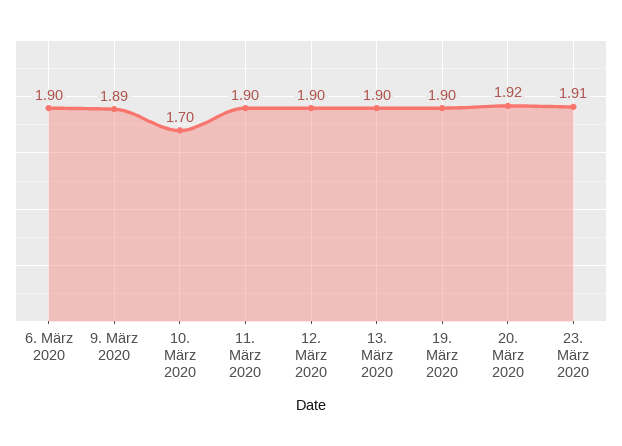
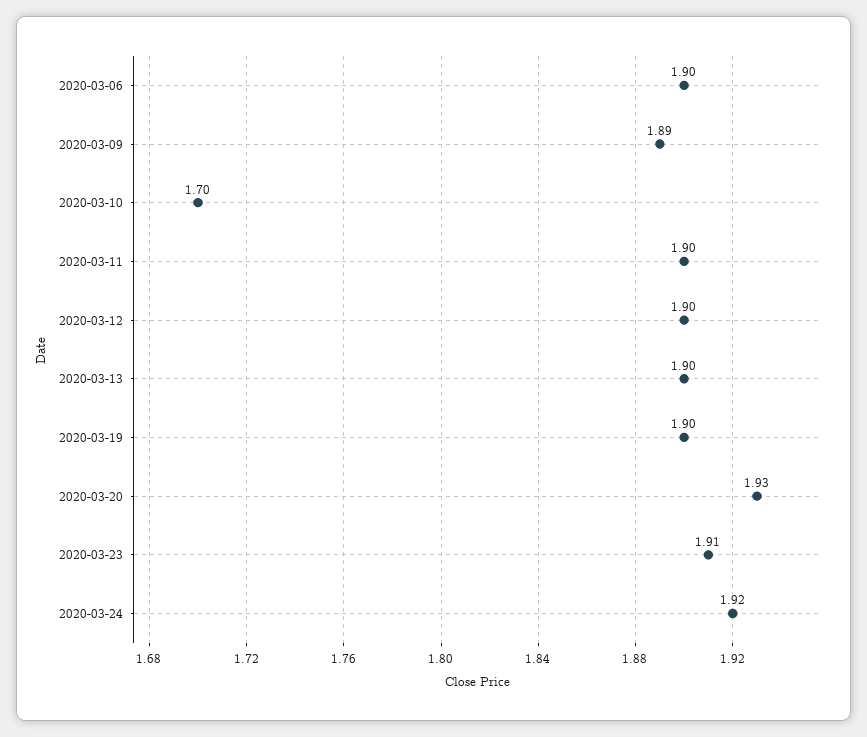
20. März 2020: 1.92 -> 1.93
2020-03-24: none -> 1.92

